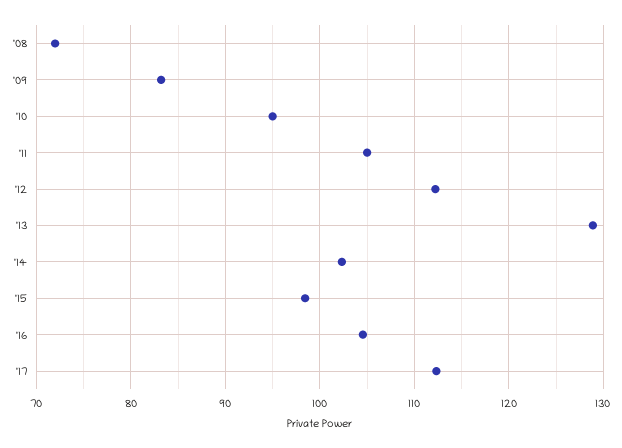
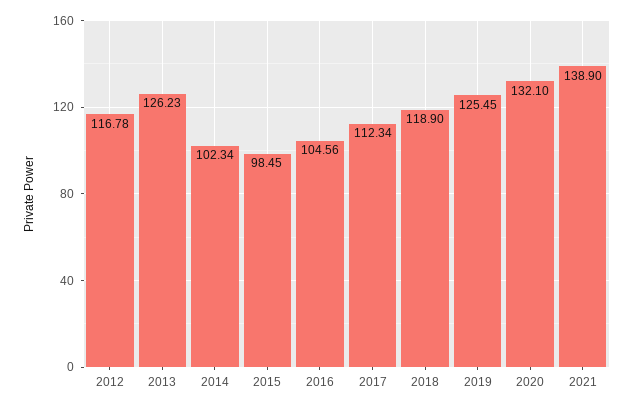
'08: 72 -> none
'09: 83 -> none
'10: 95 -> none
'11: 105 -> none
'12: 112 -> 116.78
'13: 129 -> 126.23
2018: none -> 118.9
2019: none -> 125.45
2020: none -> 132.1
2021: none -> 138.9

